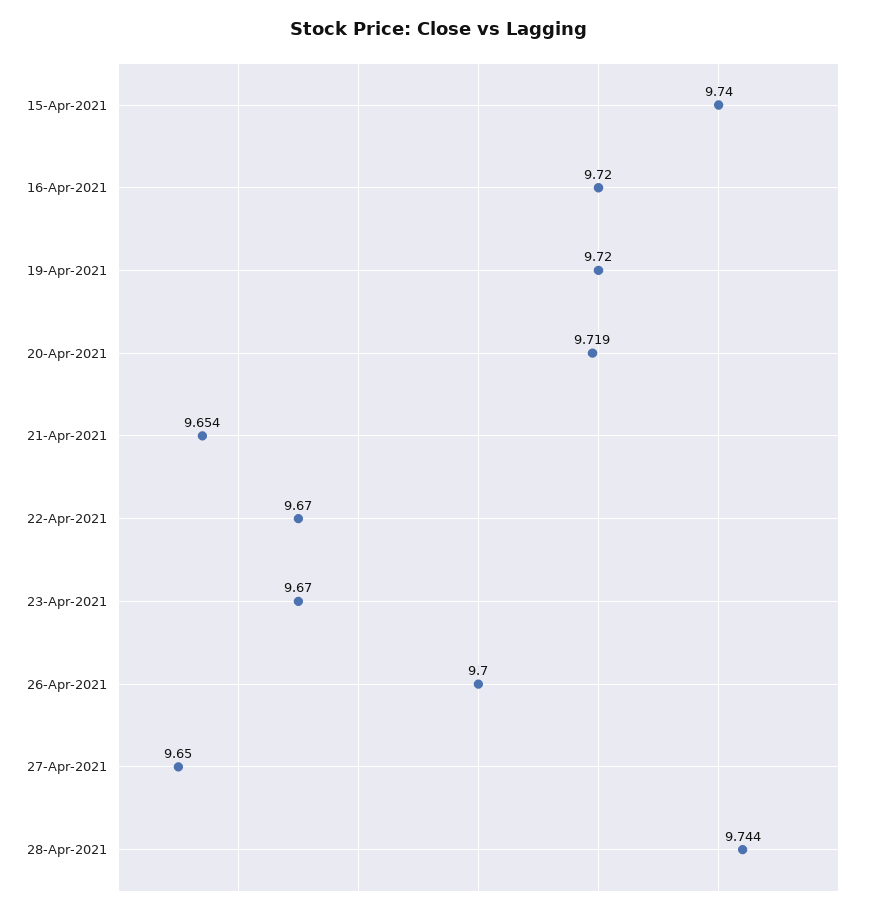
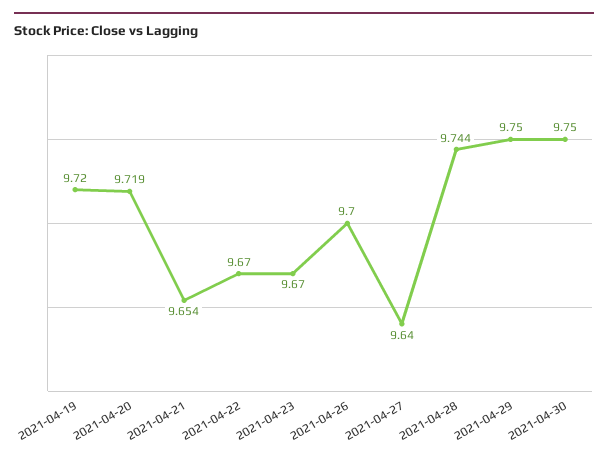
15-Apr-2021: 9.74 -> none
16-Apr-2021: 9.72 -> none
27-Apr-2021: 9.65 -> 9.64
2021-04-29: none -> 9.75
2021-04-30: none -> 9.75

